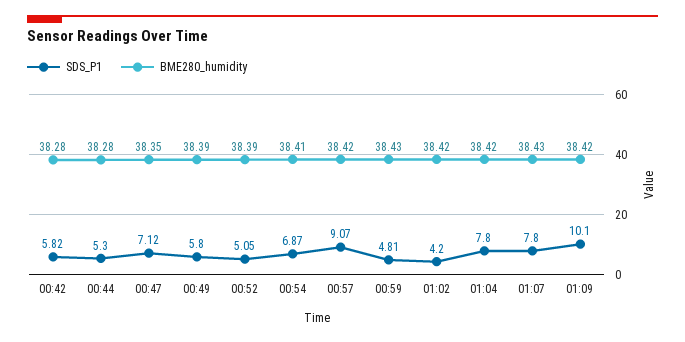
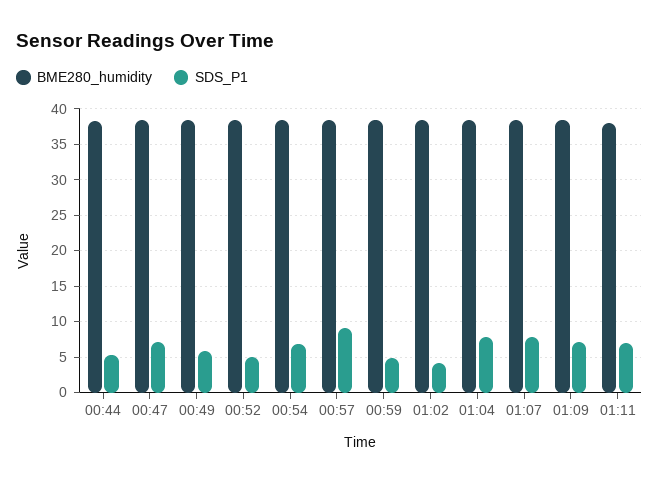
SDS_P1, 00:42: 5.82 -> none
BME280_humidity, 00:42: 38.28 -> none
SDS_P1, 01:09: 10.1 -> 7
BME280_humidity, 01:11: none -> 38
SDS_P1, 01:11: none -> 7

